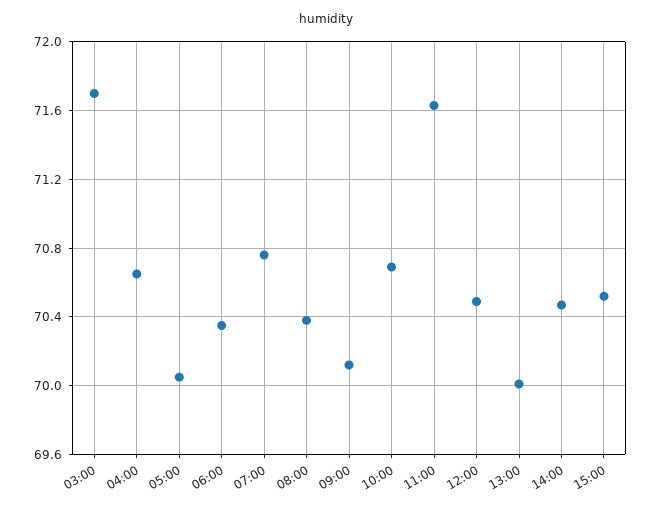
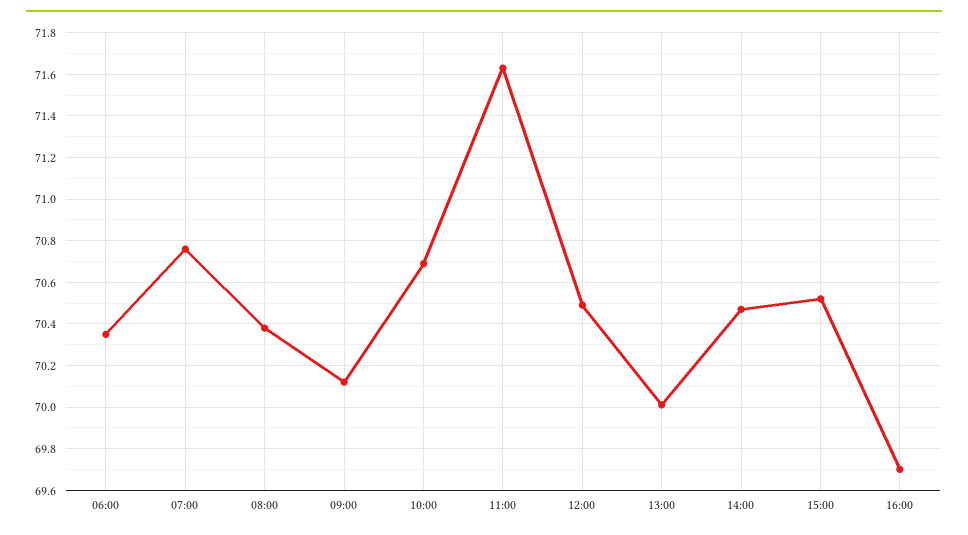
03:00: 71.7 -> none
04:00: 70.65 -> none
05:00: 70.05 -> none
16:00: none -> 69.7

